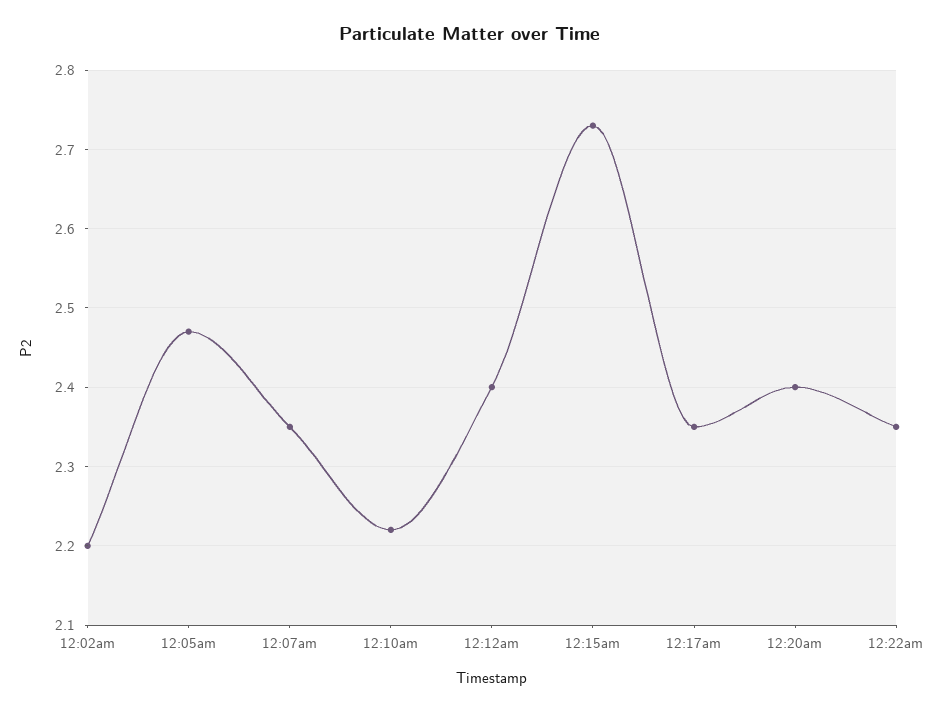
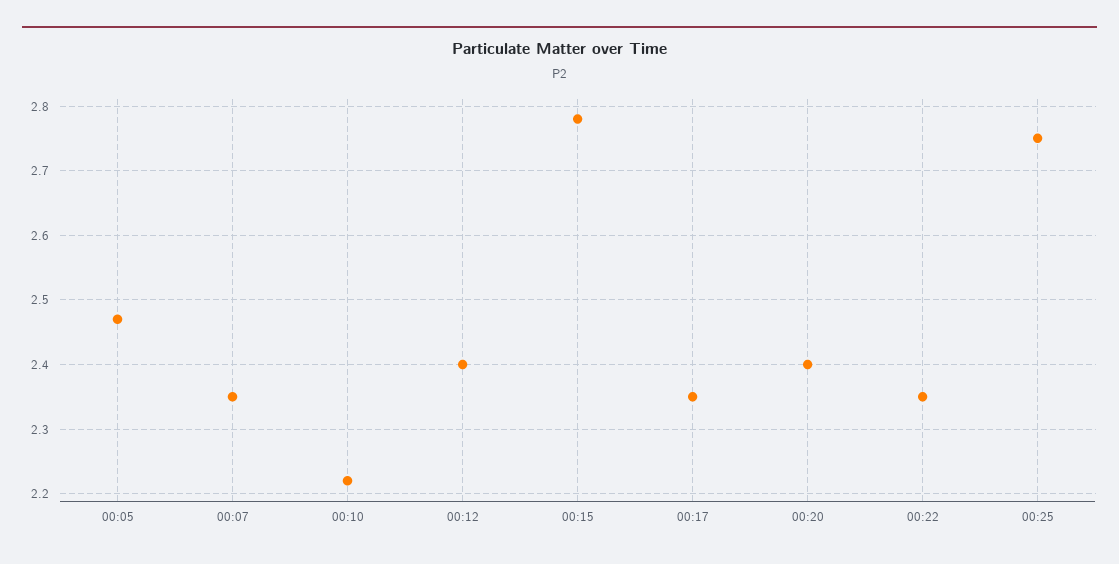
12:02am: 2.2 -> none
12:15am: 2.73 -> 2.78
00:25: none -> 2.75

